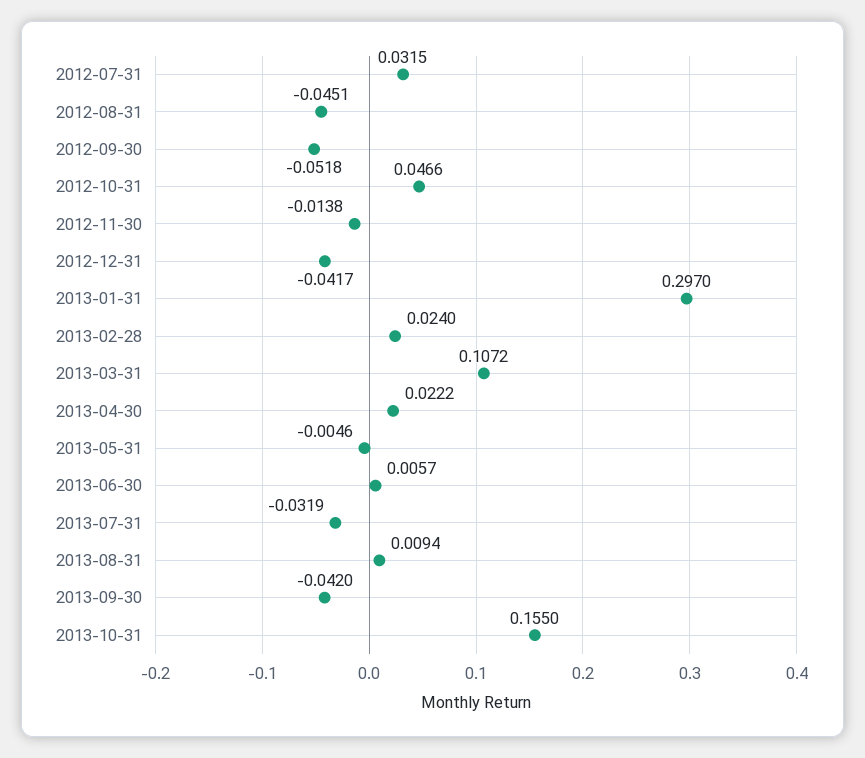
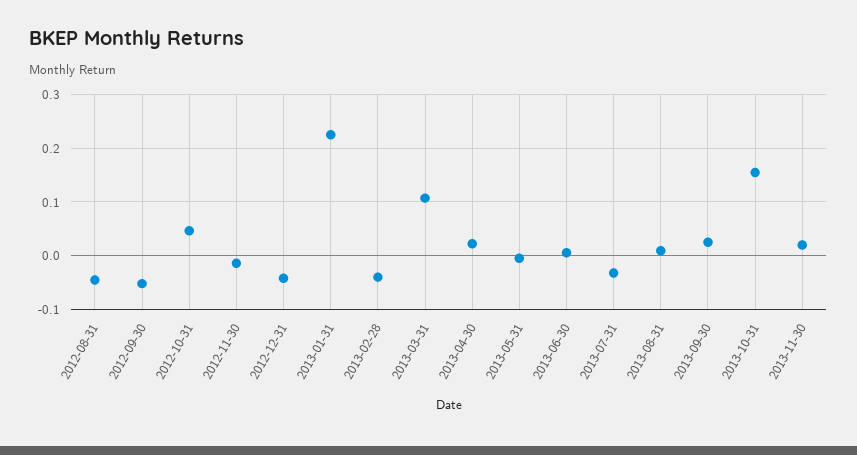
2012-07-31: 0.0315 -> none
2013-01-31: 0.297 -> 0.22
2013-02-28: 0.024 -> -0.04
2013-09-30: -0.042 -> 0.02
2013-11-30: none -> 0.02

